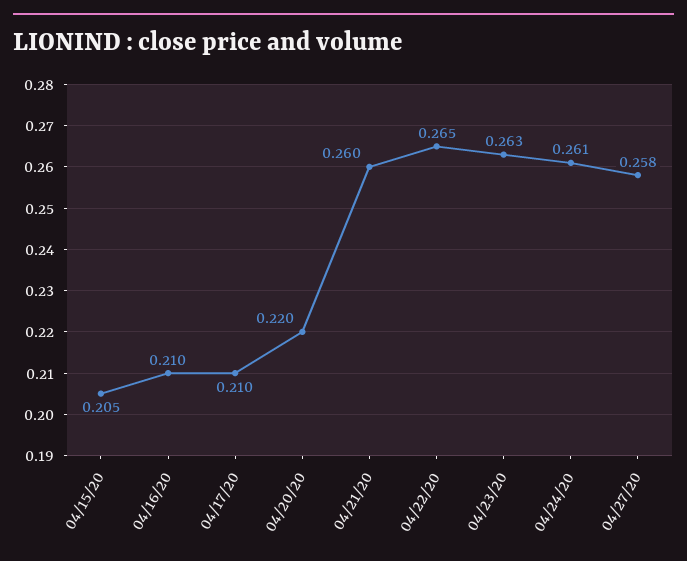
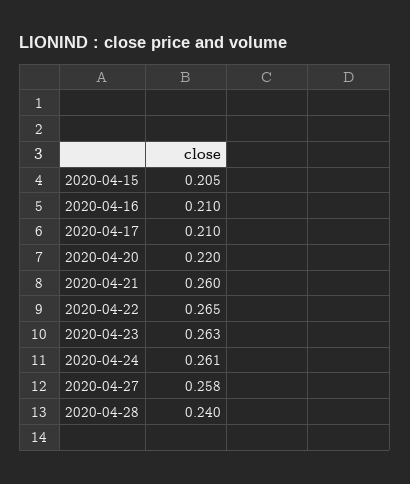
2020-04-28: none -> 0.24

